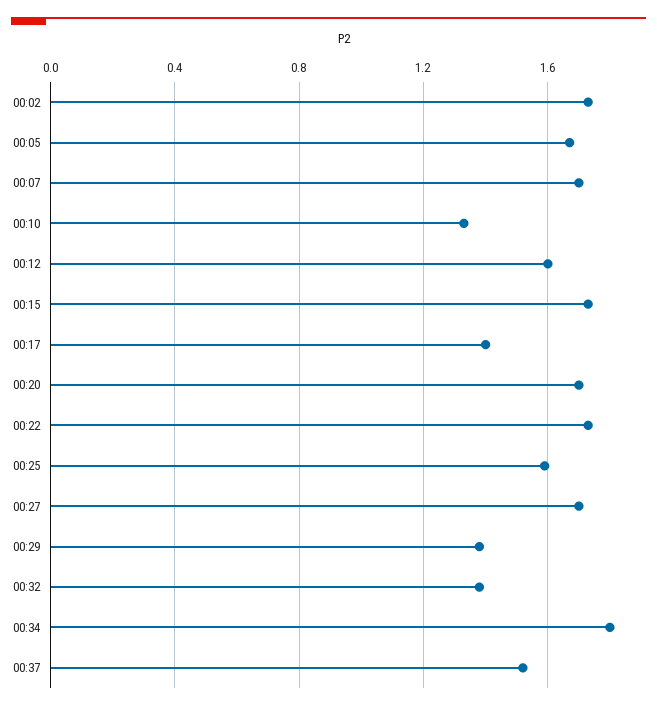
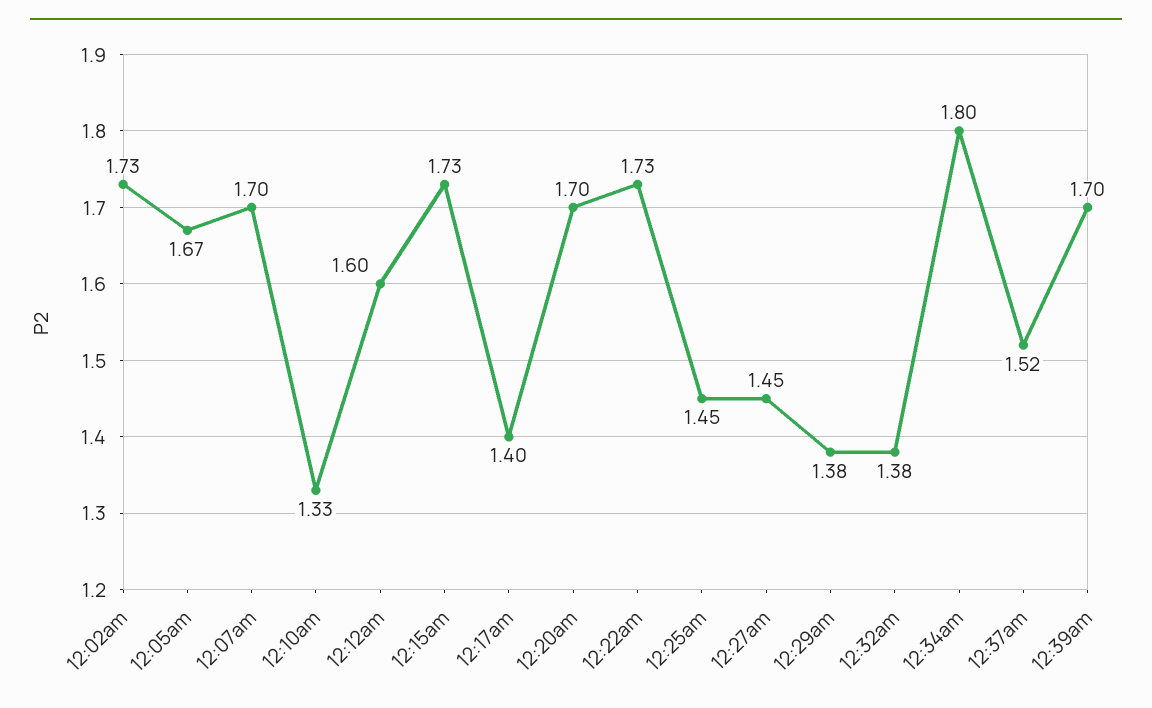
00:25: 1.6 -> 1.45
00:27: 1.7 -> 1.45
12:39am: none -> 1.7

